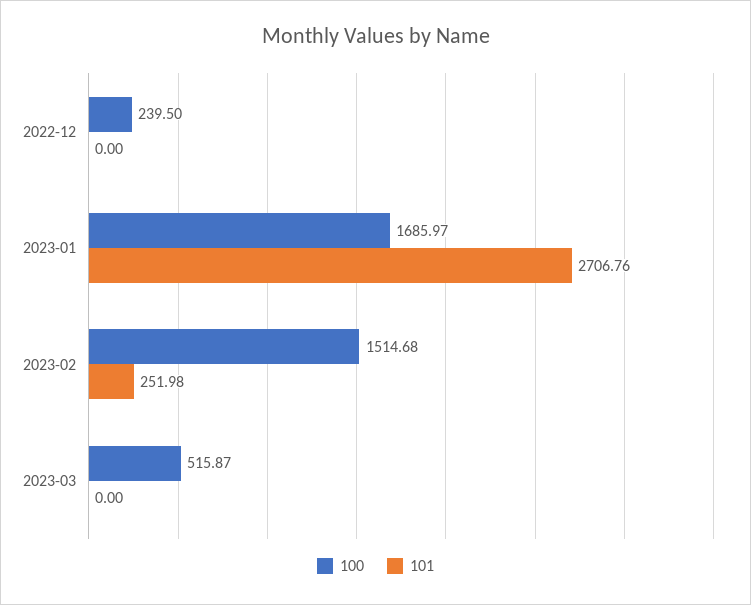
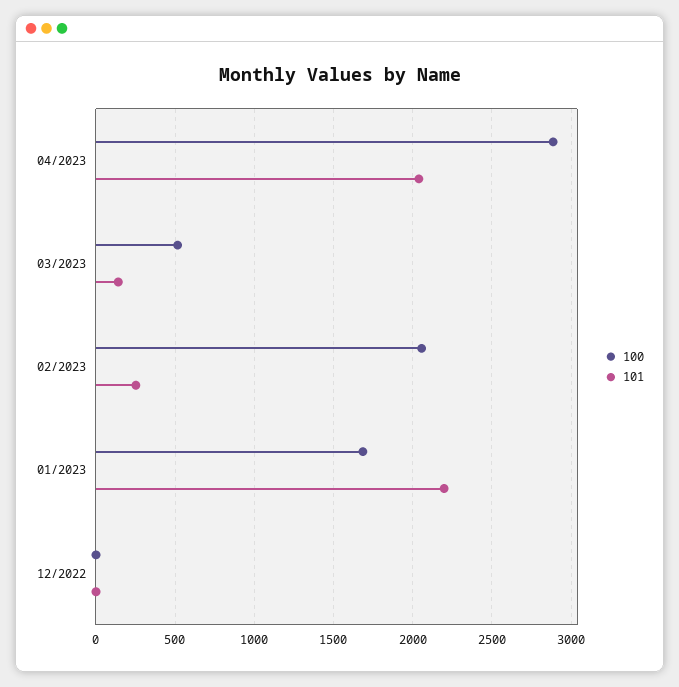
100, 2022-12: 239.5 -> 0
101, 2023-01: 2706.76 -> 2200
100, 2023-02: 1514.68 -> 2050
101, 2023-03: 0 -> 150
100, 04/2023: none -> 2900
101, 04/2023: none -> 2050

